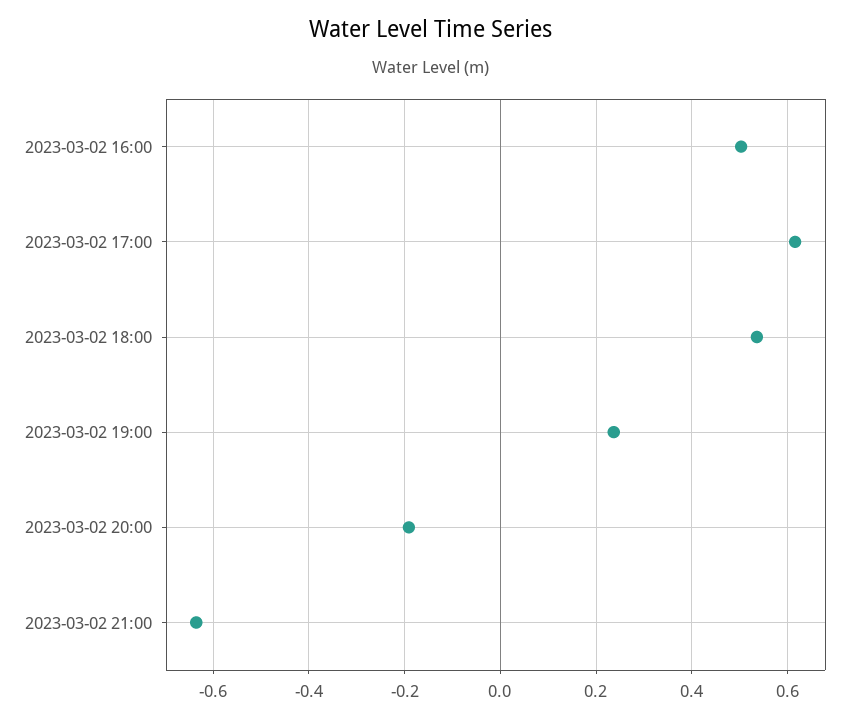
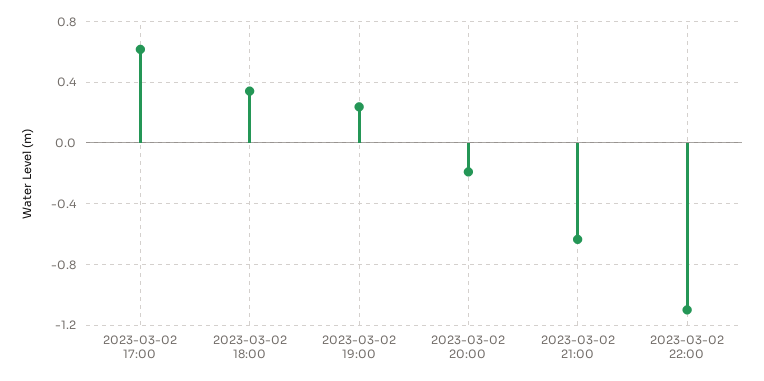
2023-03-02 16:00: 0.5 -> none
2023-03-02 18:00: 0.54 -> 0.35
2023-03-02 22:00: none -> -1.1

